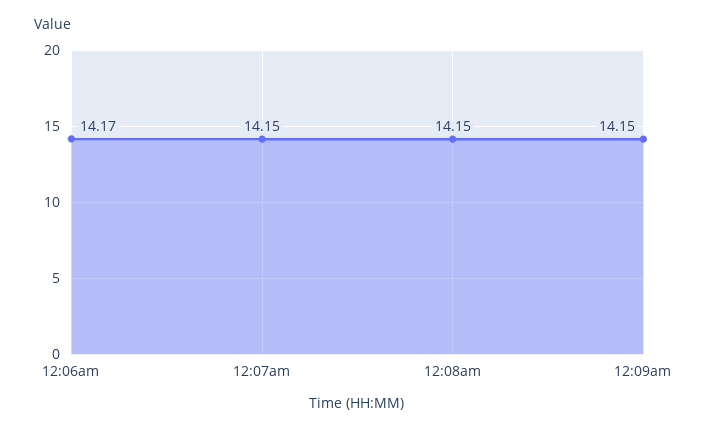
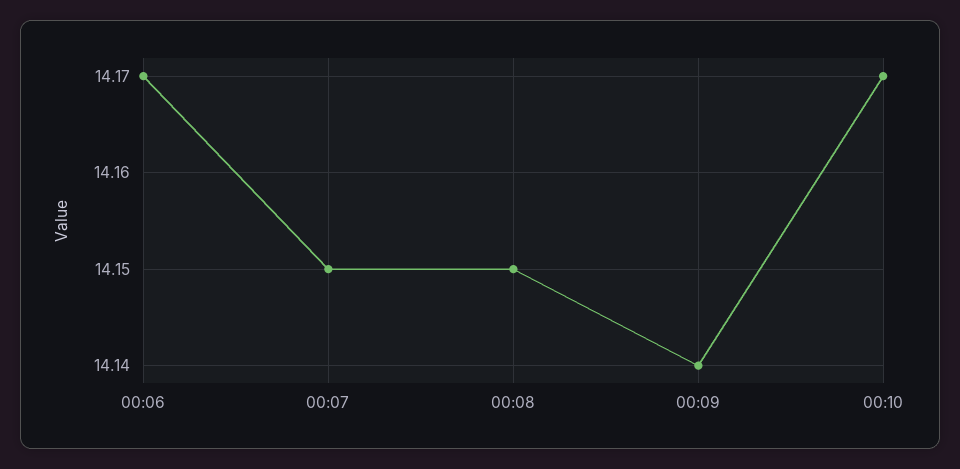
12:09am: 14.15 -> 14.14
00:10: none -> 14.17

